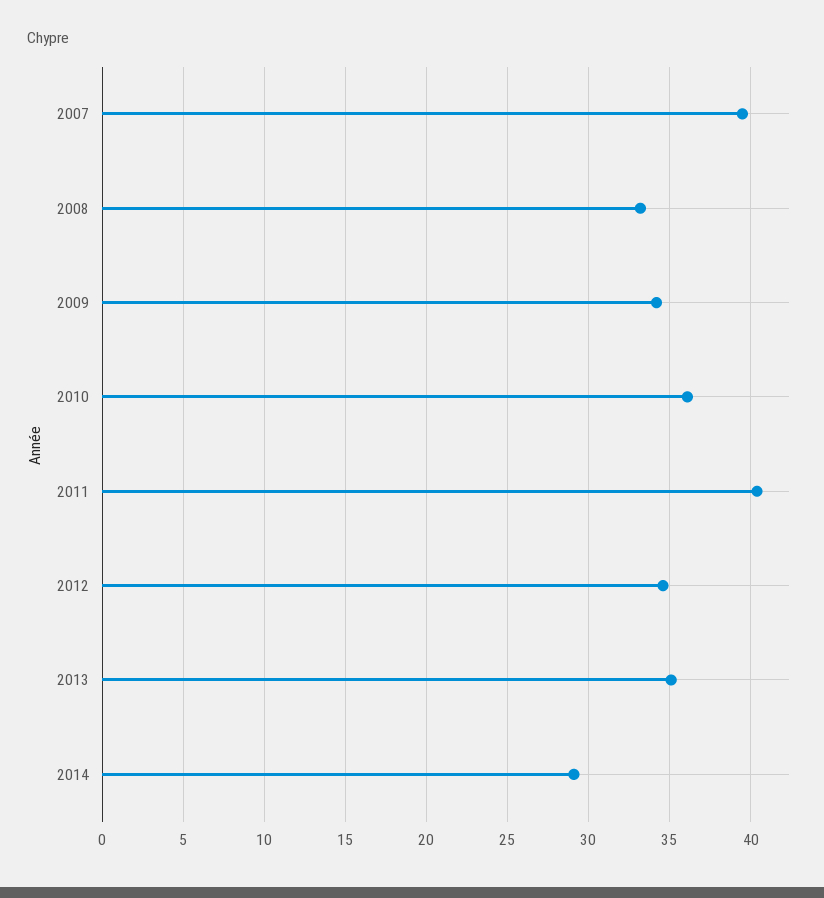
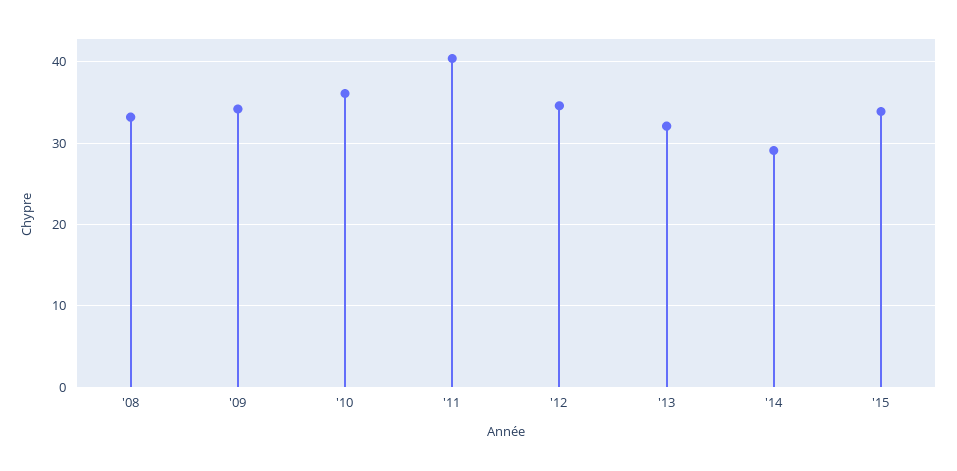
2007: 39.5 -> none
2013: 35 -> 32
'15: none -> 34

